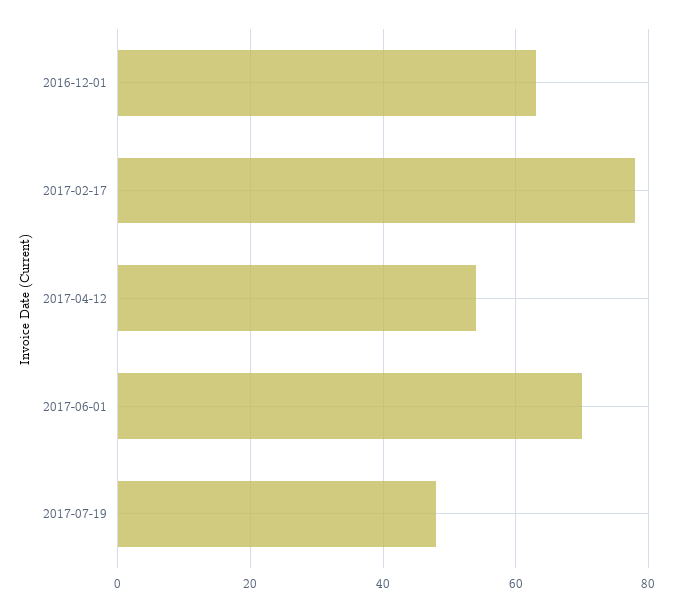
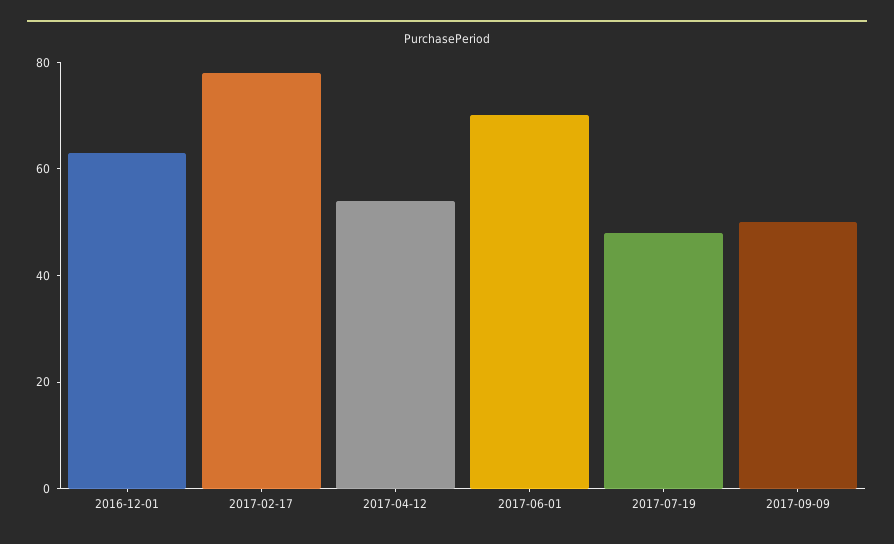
2017-09-09: none -> 50

